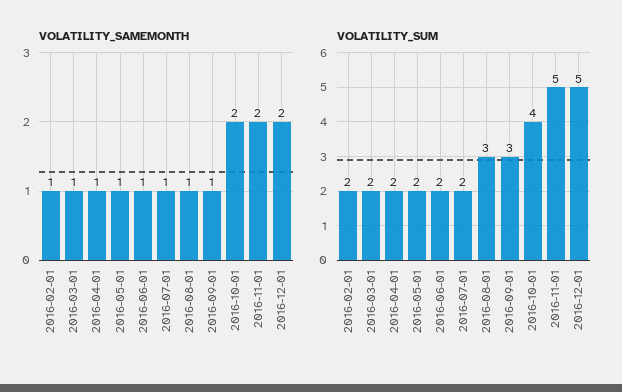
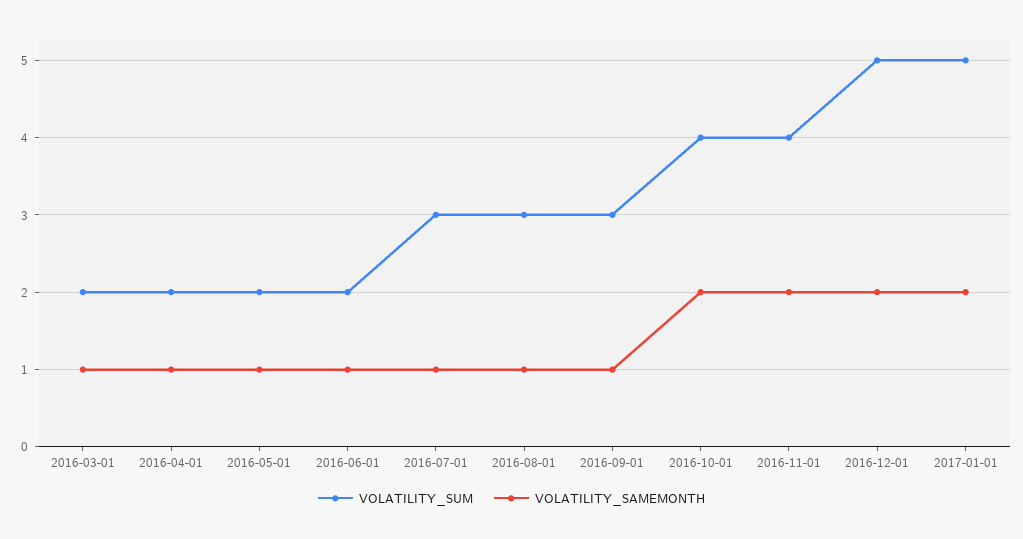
VOLATILITY_SAMEMONTH, 2016-02-01: 1 -> none
VOLATILITY_SUM, 2016-02-01: 2 -> none
VOLATILITY_SUM, 2016-07-01: 2 -> 3
VOLATILITY_SUM, 2016-11-01: 5 -> 4
VOLATILITY_SUM, 2017-01-01: none -> 5
VOLATILITY_SAMEMONTH, 2017-01-01: none -> 2

